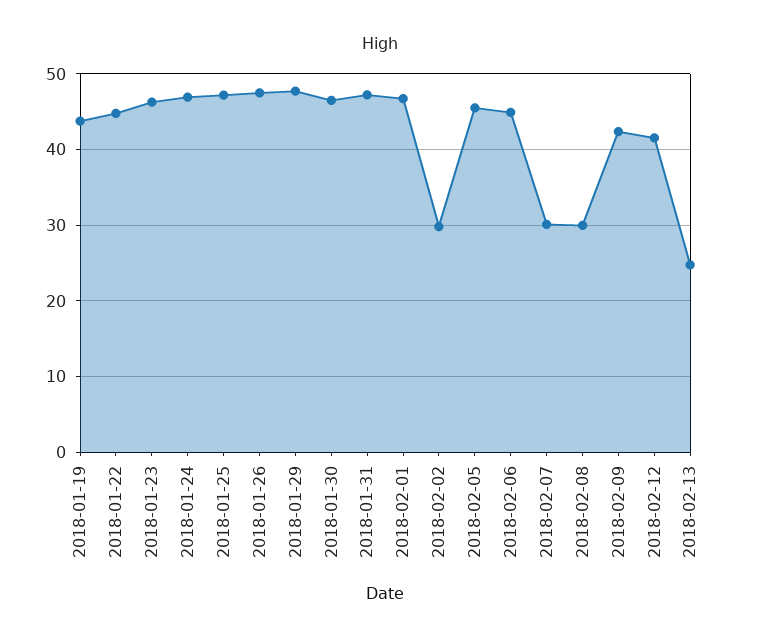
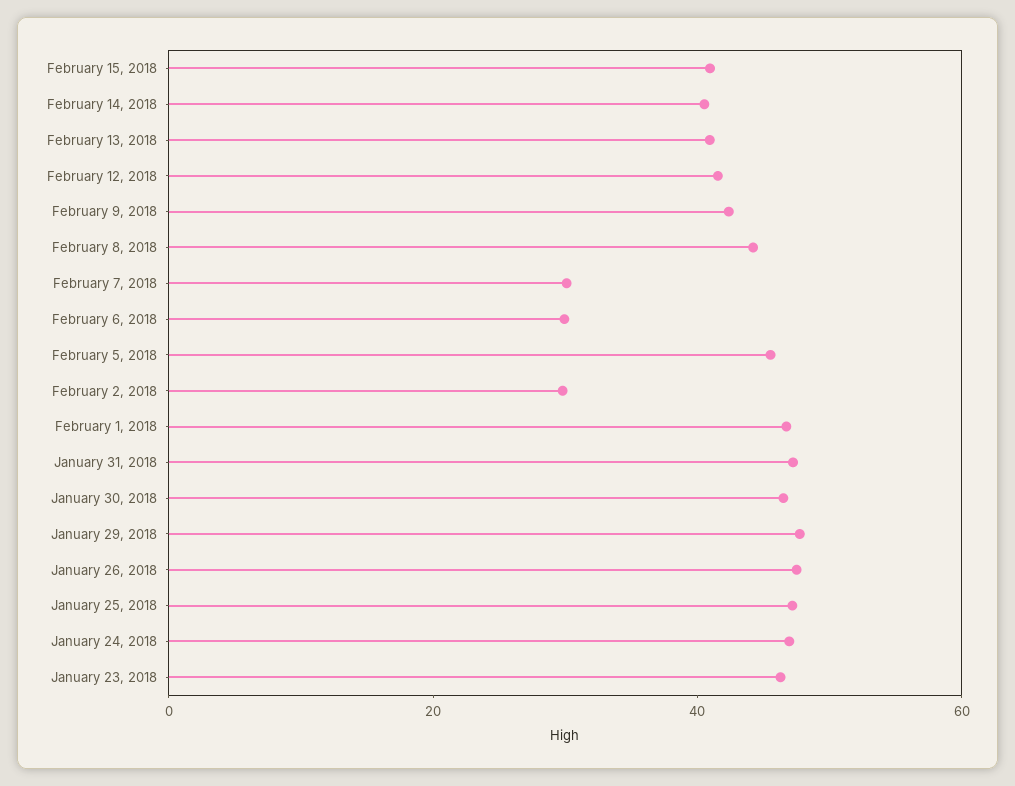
2018-01-19: 44 -> none
2018-01-22: 45 -> none
2018-02-06: 45 -> 30
2018-02-08: 30 -> 45
2018-02-13: 25 -> 40
February 15, 2018: none -> 40
February 14, 2018: none -> 40

